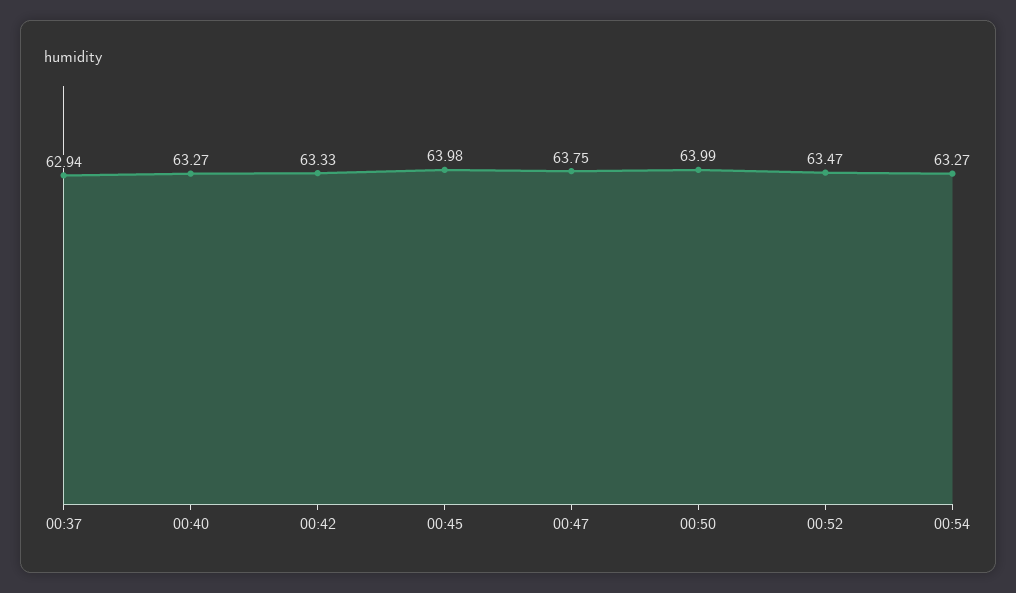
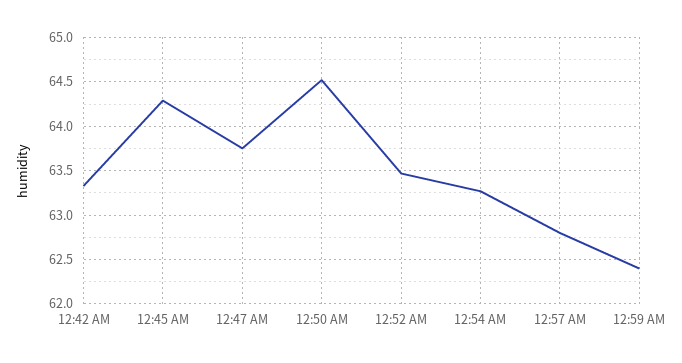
00:37: 62.94 -> none
00:40: 63.27 -> none
00:45: 63.98 -> 64.3
00:50: 63.99 -> 64.5
12:57 AM: none -> 62.8
12:59 AM: none -> 62.4

